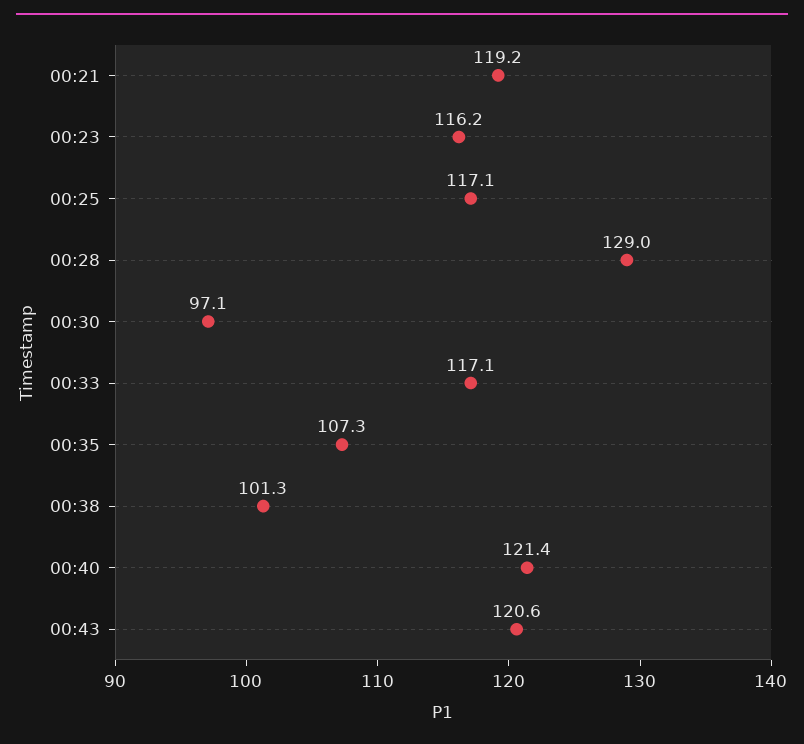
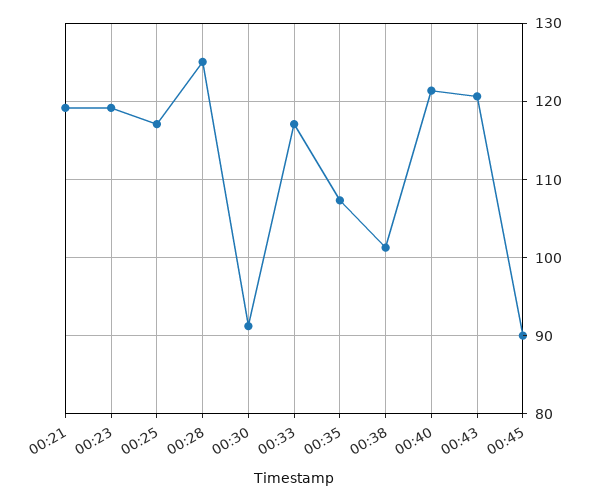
00:23: 116.2 -> 119
00:28: 129 -> 125
00:30: 97.1 -> 91
00:45: none -> 90

